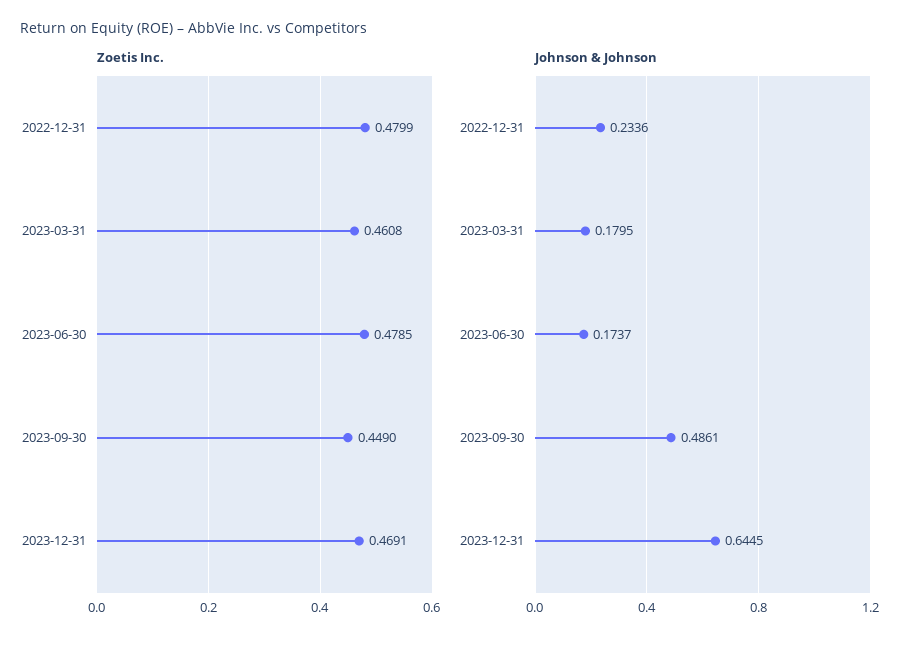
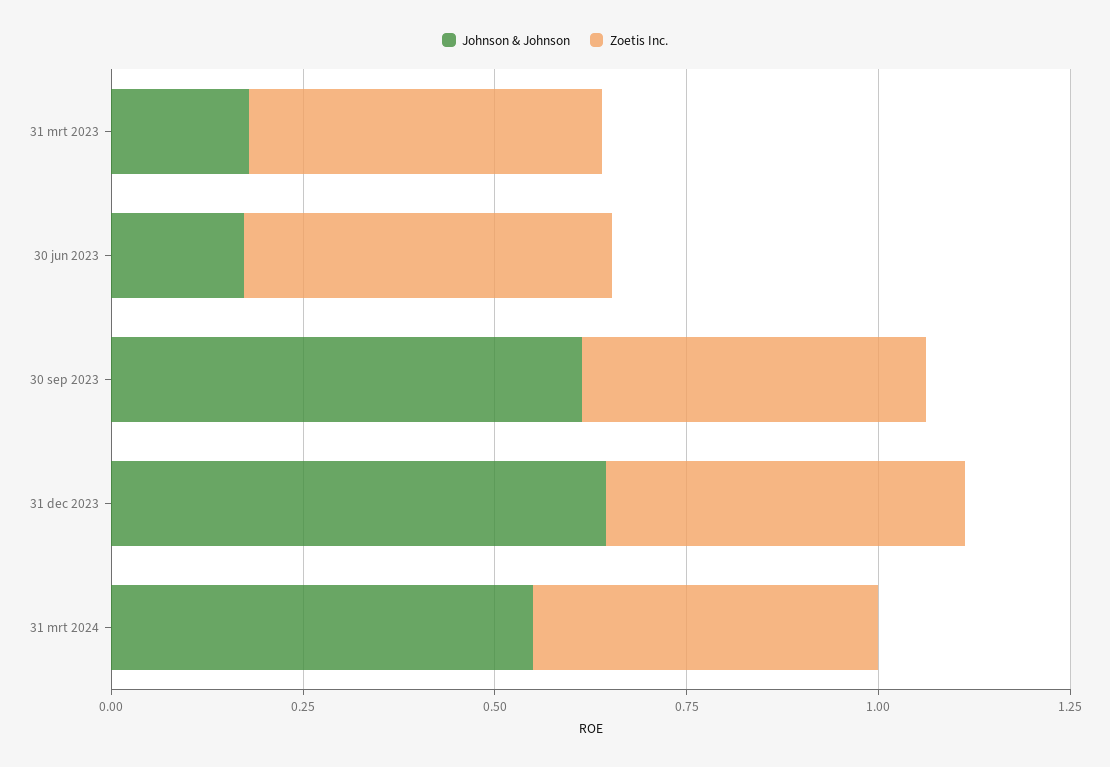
Zoetis Inc., 2022-12-31: 0.4799 -> none
Johnson & Johnson, 2022-12-31: 0.2336 -> none
Johnson & Johnson, 2023-09-30: 0.4861 -> 0.6
Johnson & Johnson, 31 mrt 2024: none -> 0.55
Zoetis Inc., 31 mrt 2024: none -> 0.45

